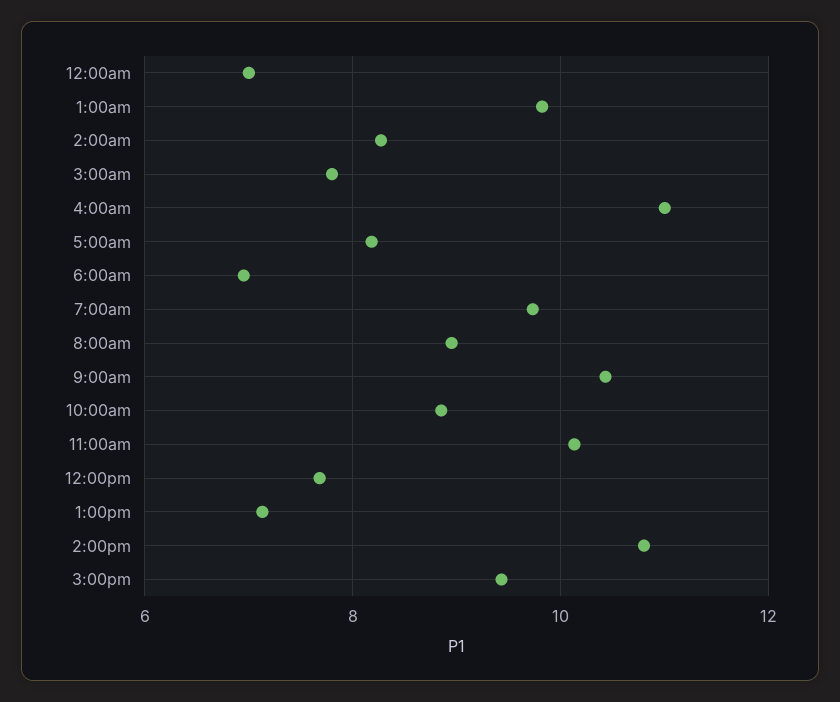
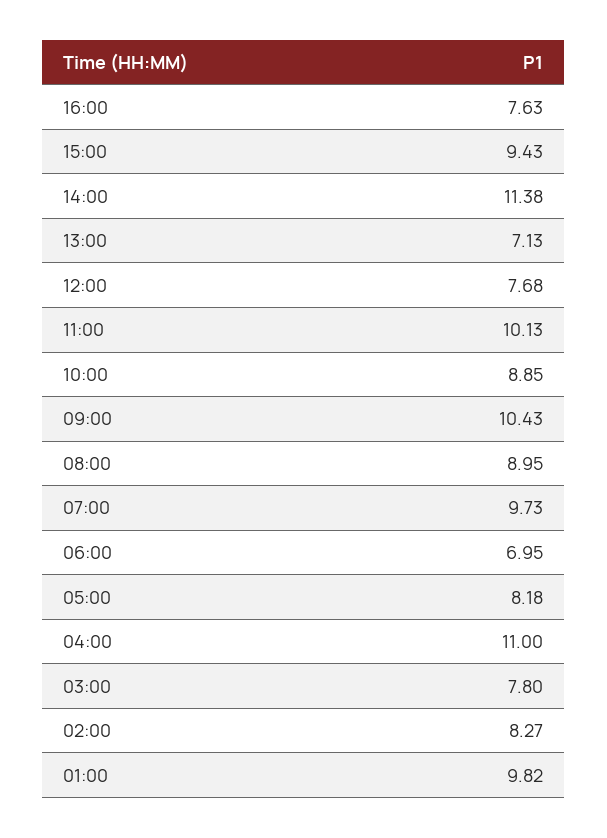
12:00am: 7 -> none
2:00pm: 10.8 -> 11.38
16:00: none -> 7.63

